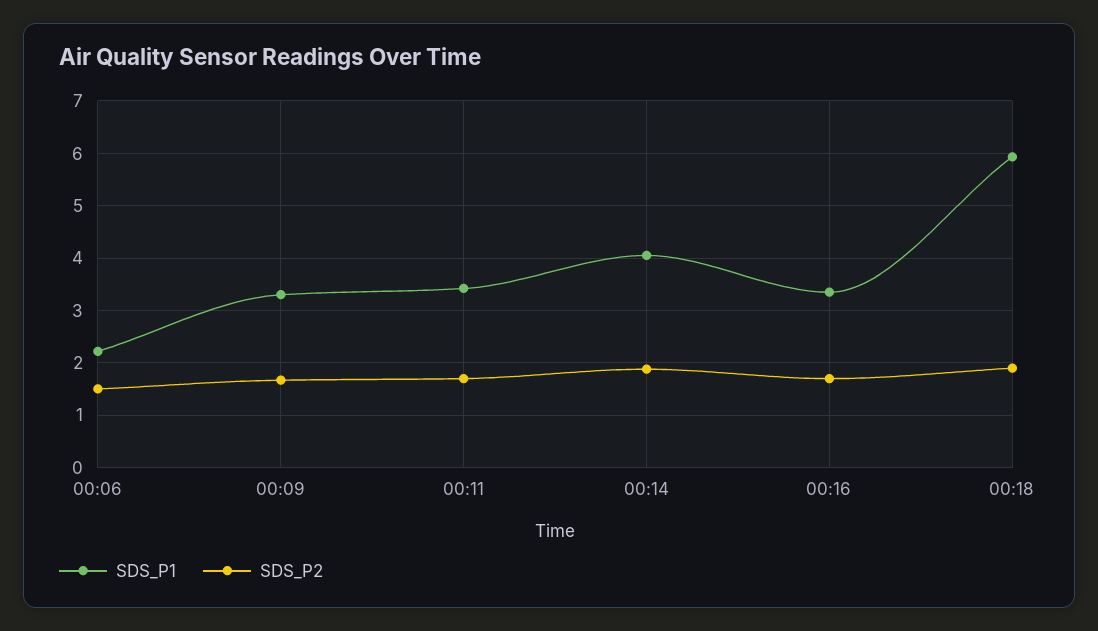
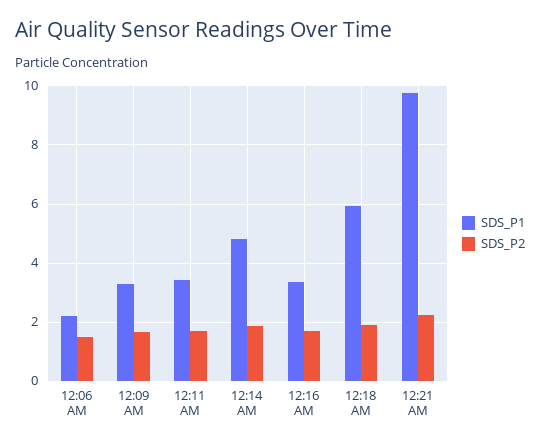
SDS_P1, 00:14: 4 -> 4.75
SDS_P1, 12:21 AM: none -> 9.75
SDS_P2, 12:21 AM: none -> 2.25

